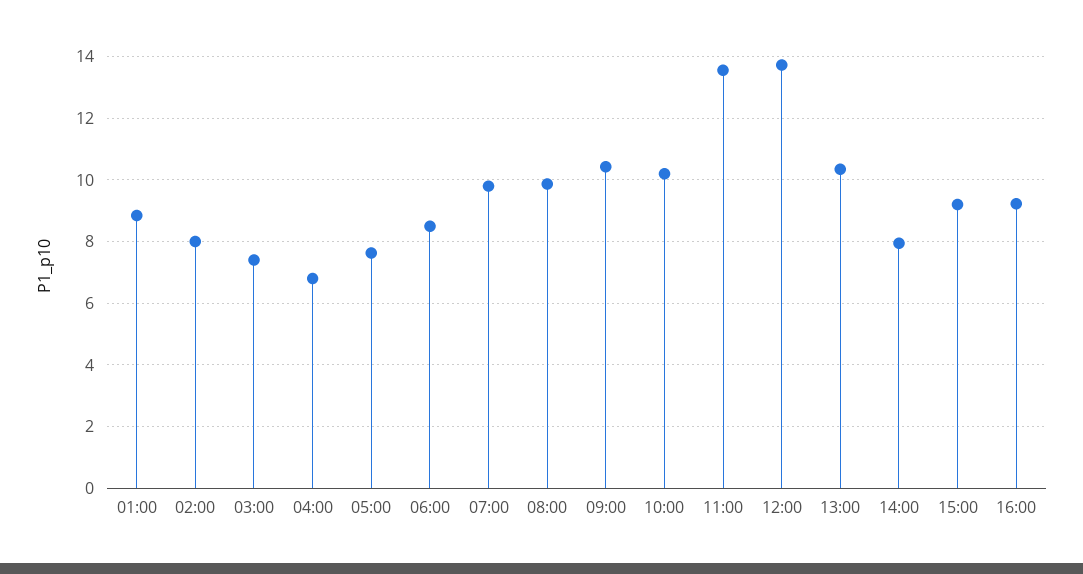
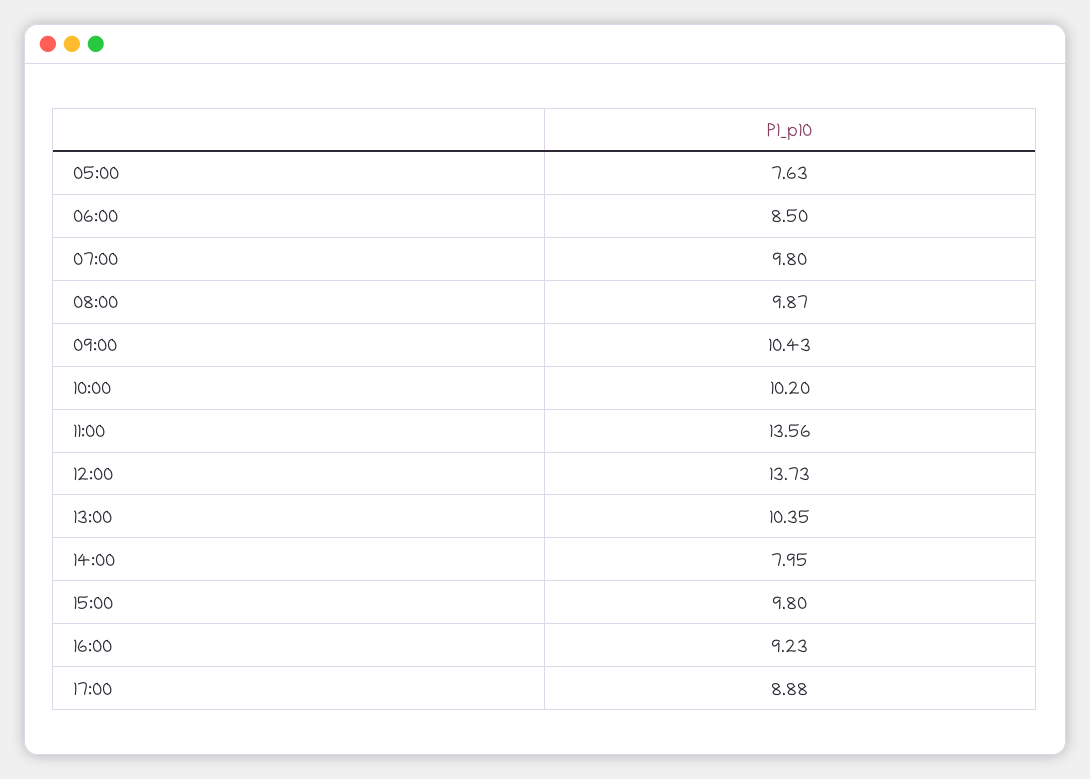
01:00: 8.8 -> none
02:00: 8 -> none
03:00: 7.4 -> none
04:00: 6.8 -> none
15:00: 9.2 -> 9.8
17:00: none -> 8.88

